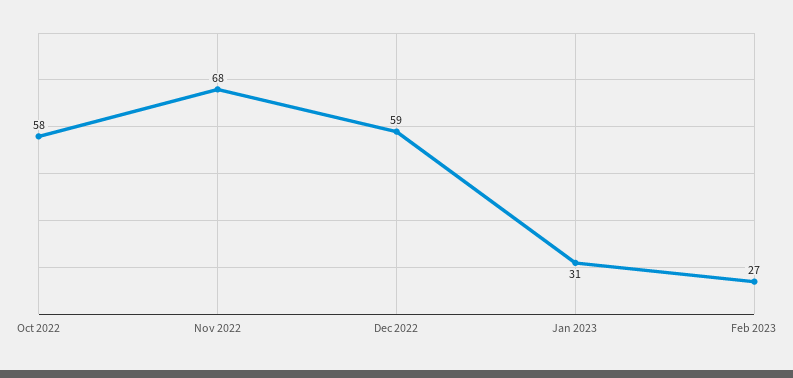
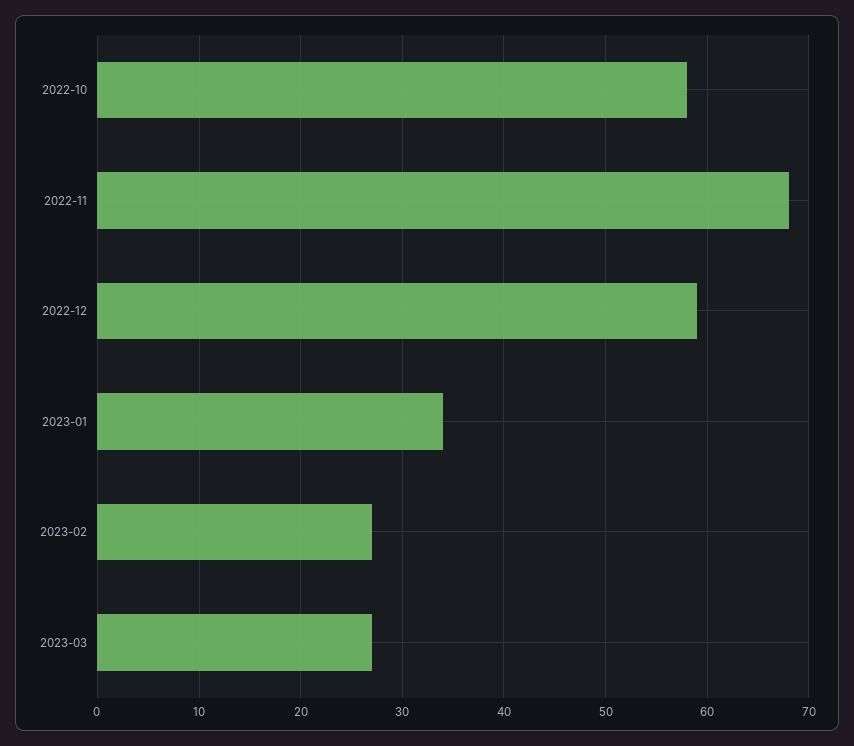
Jan 2023: 31 -> 34
2023-03: none -> 27

